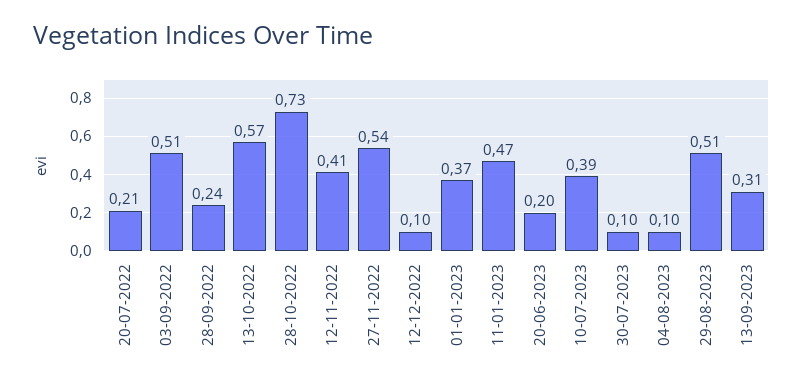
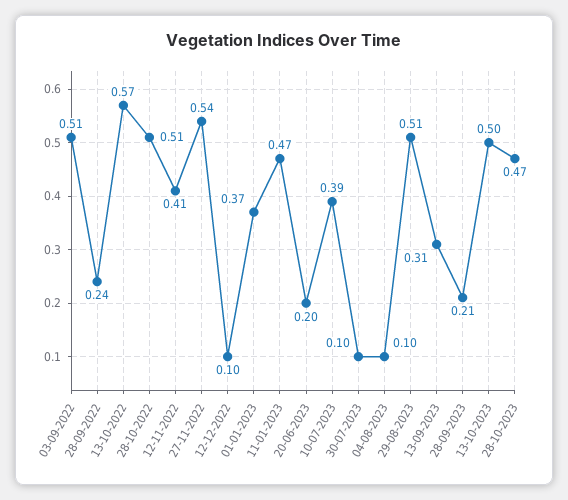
20-07-2022: 0.21 -> none
28-10-2022: 0.73 -> 0.51
28-09-2023: none -> 0.21
13-10-2023: none -> 0.5
28-10-2023: none -> 0.47

